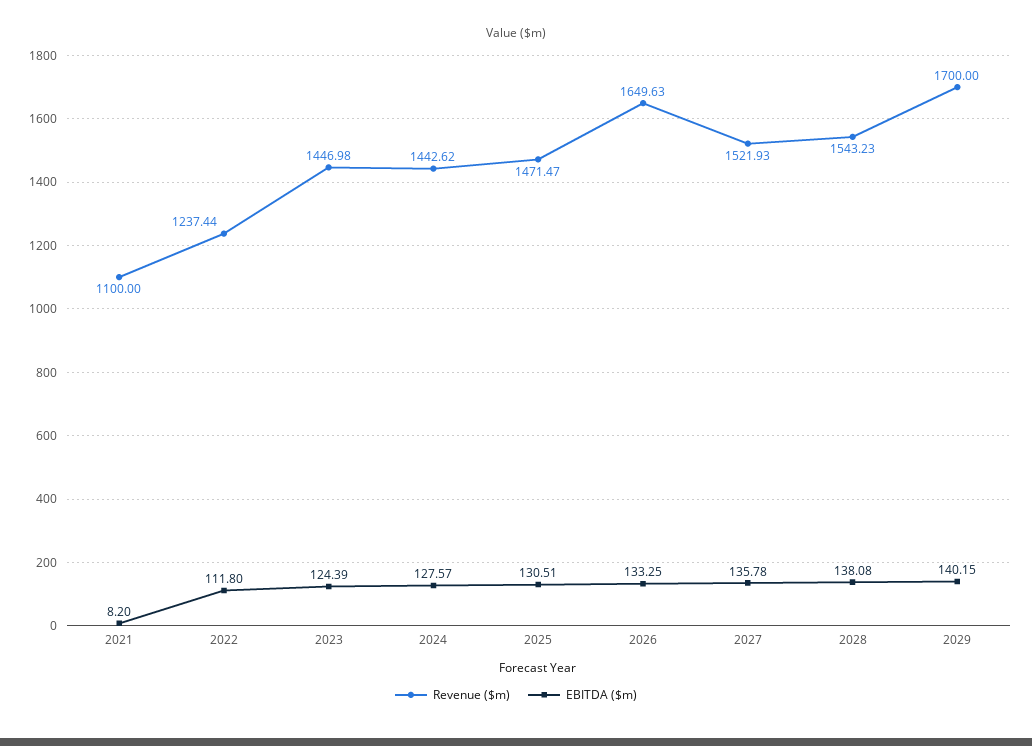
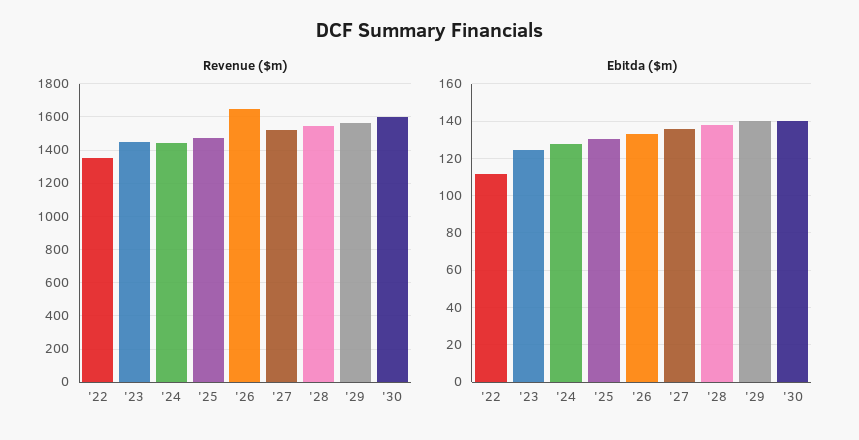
Revenue ($m), 2021: 1100 -> none
EBITDA ($m), 2021: 8.2 -> none
Revenue ($m), 2022: 1237.44 -> 1350
Revenue ($m), 2029: 1700 -> 1550
Revenue ($m), '30: none -> 1600
EBITDA ($m), '30: none -> 140

